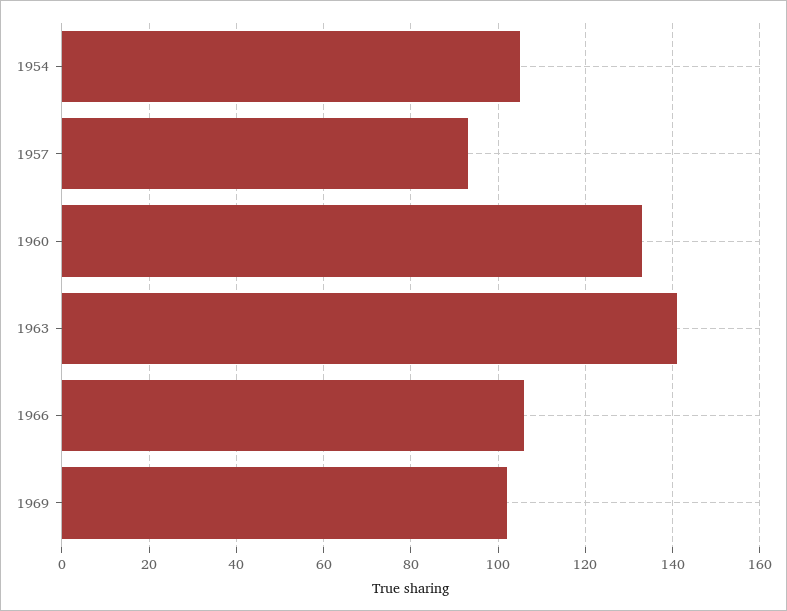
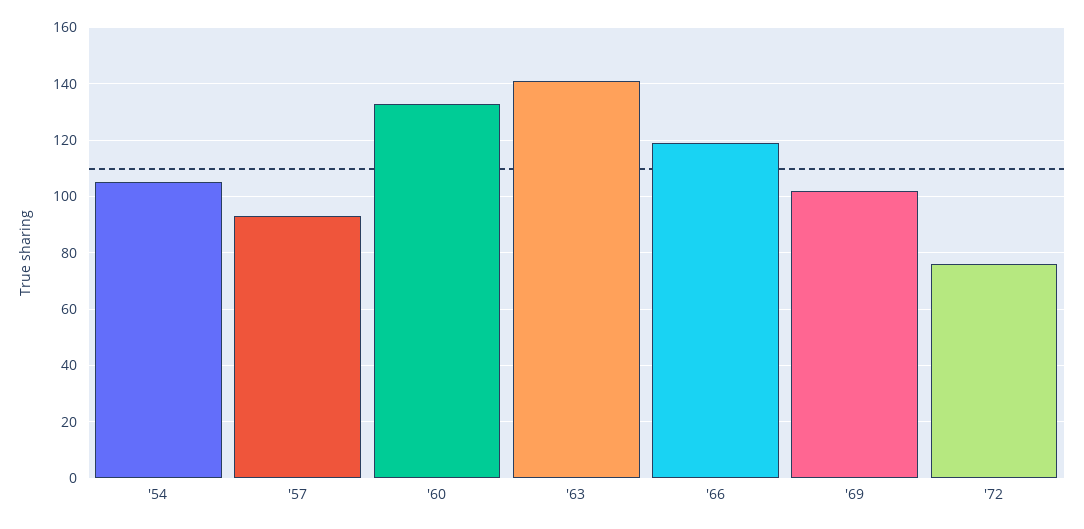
1966: 105 -> 120
'72: none -> 75

